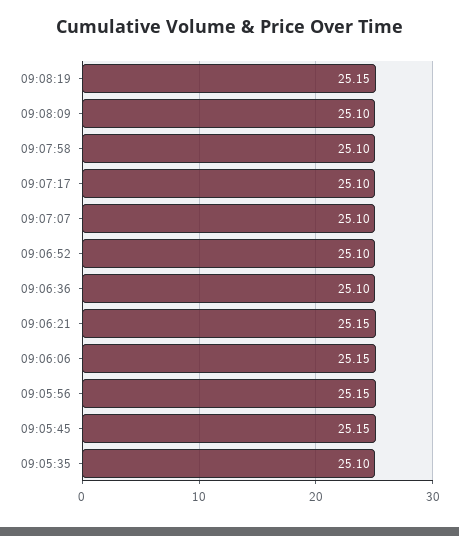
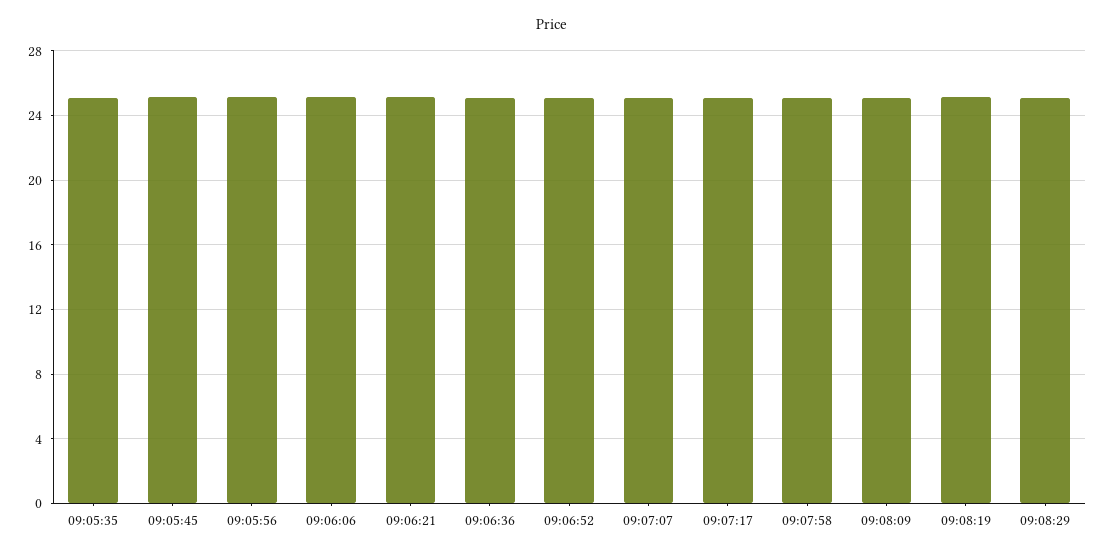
09:08:29: none -> 25

